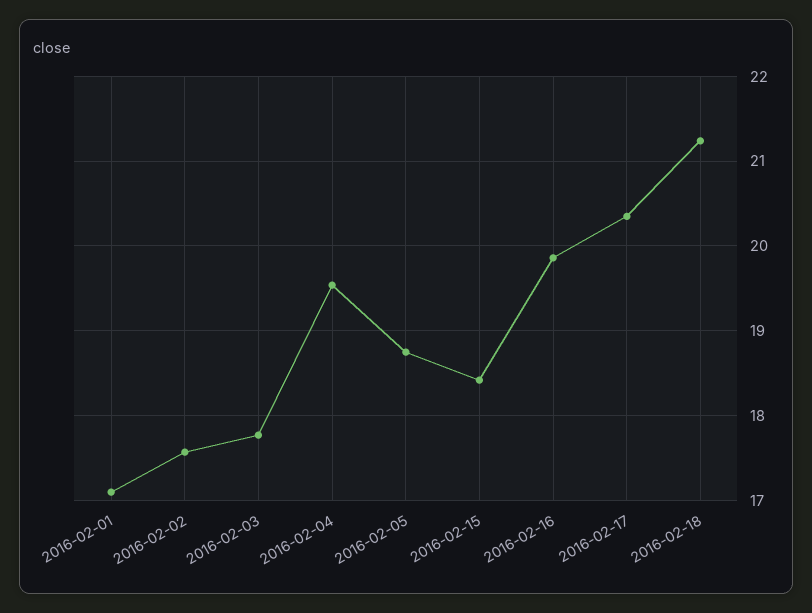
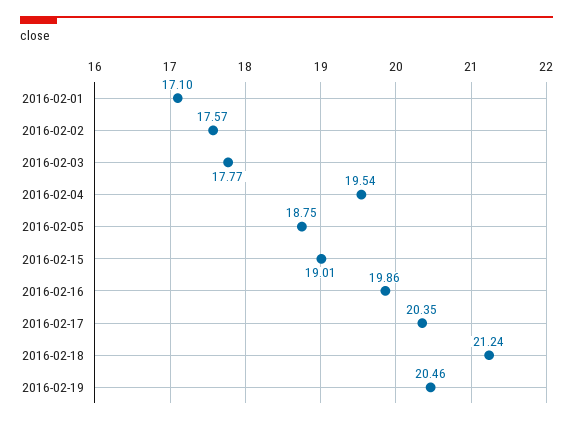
2016-02-15: 18.4 -> 19.01
2016-02-19: none -> 20.46

